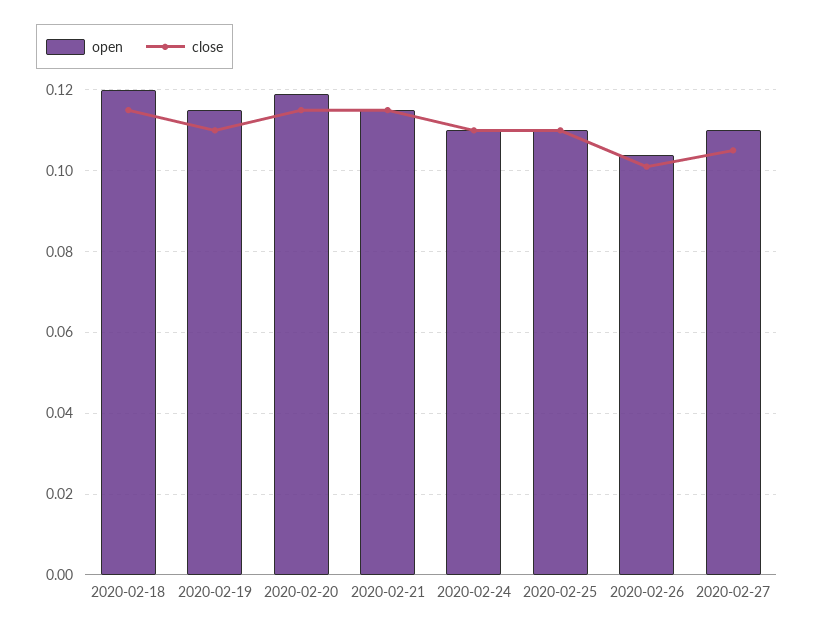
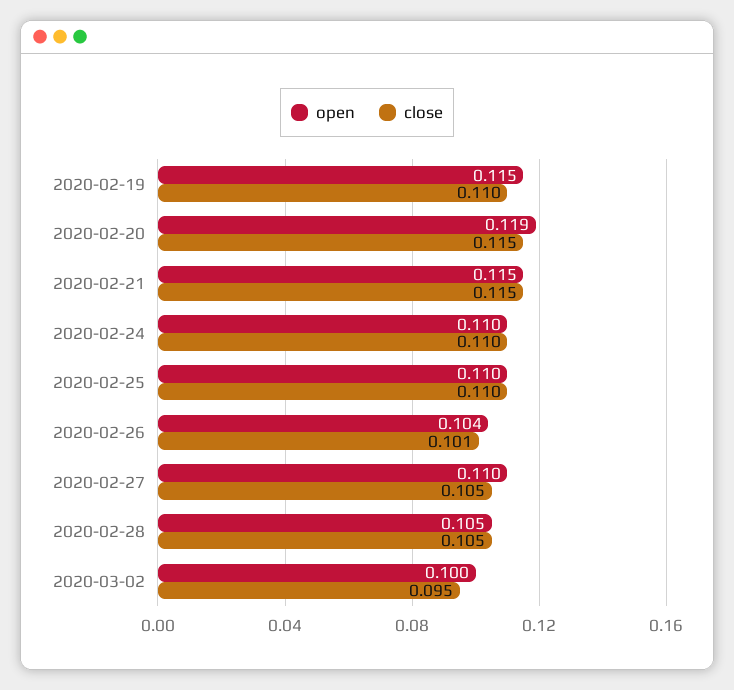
open, 2020-02-18: 0.12 -> none
close, 2020-02-18: 0.115 -> none
open, 2020-02-28: none -> 0.105
close, 2020-02-28: none -> 0.105
open, 2020-03-02: none -> 0.1
close, 2020-03-02: none -> 0.095

